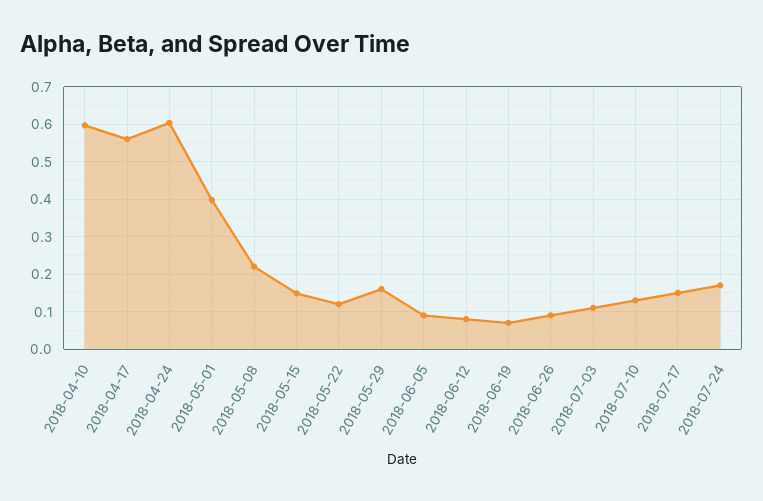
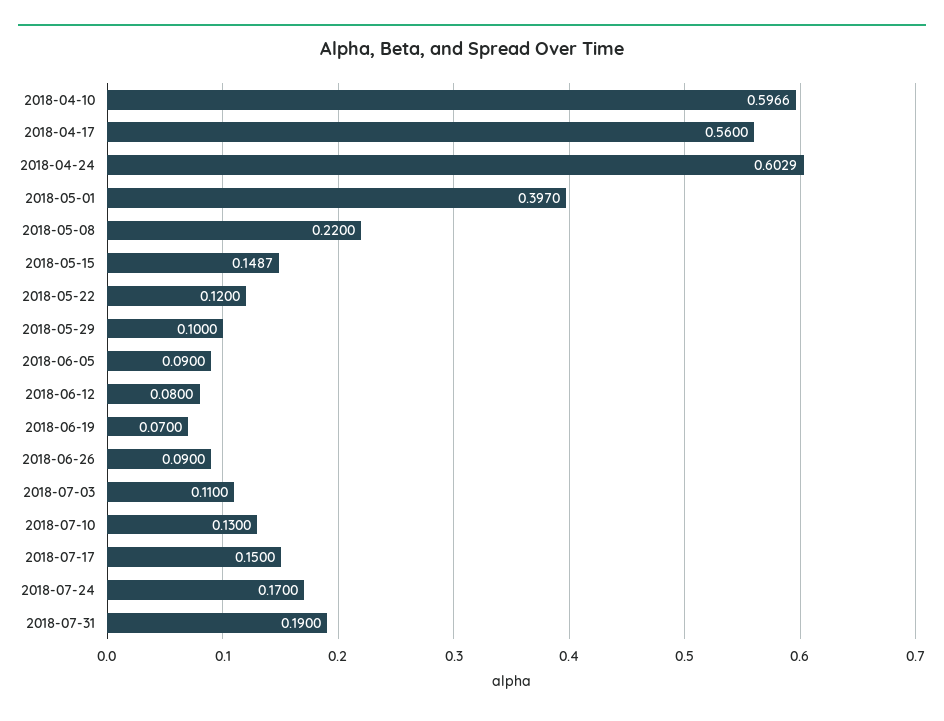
2018-05-29: 0.16 -> 0.1
2018-07-31: none -> 0.19

